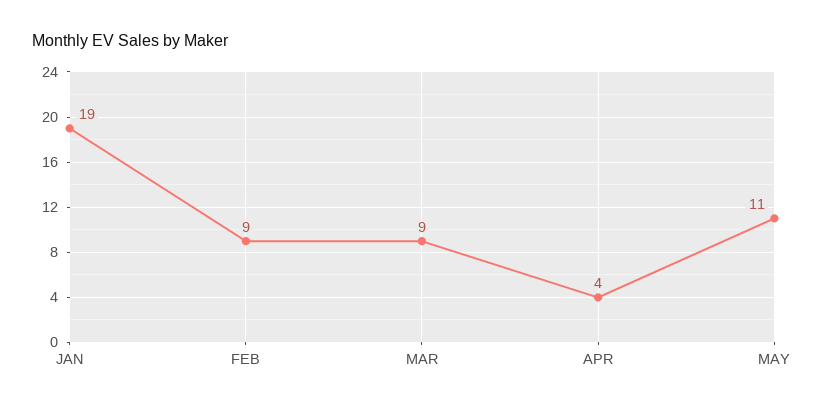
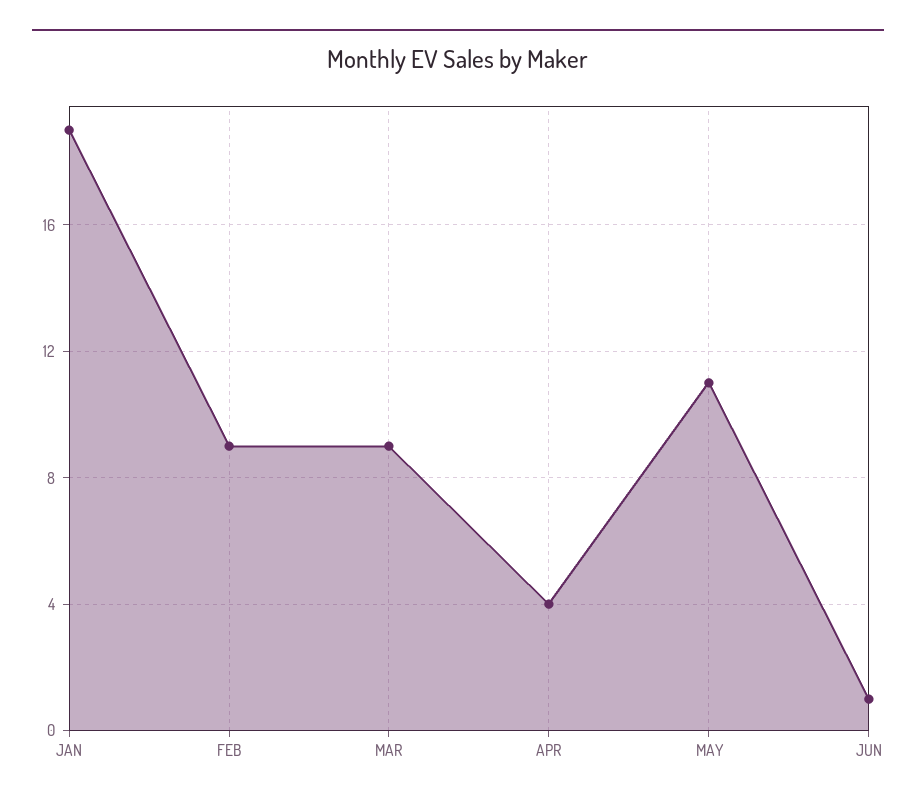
JUN: none -> 1

